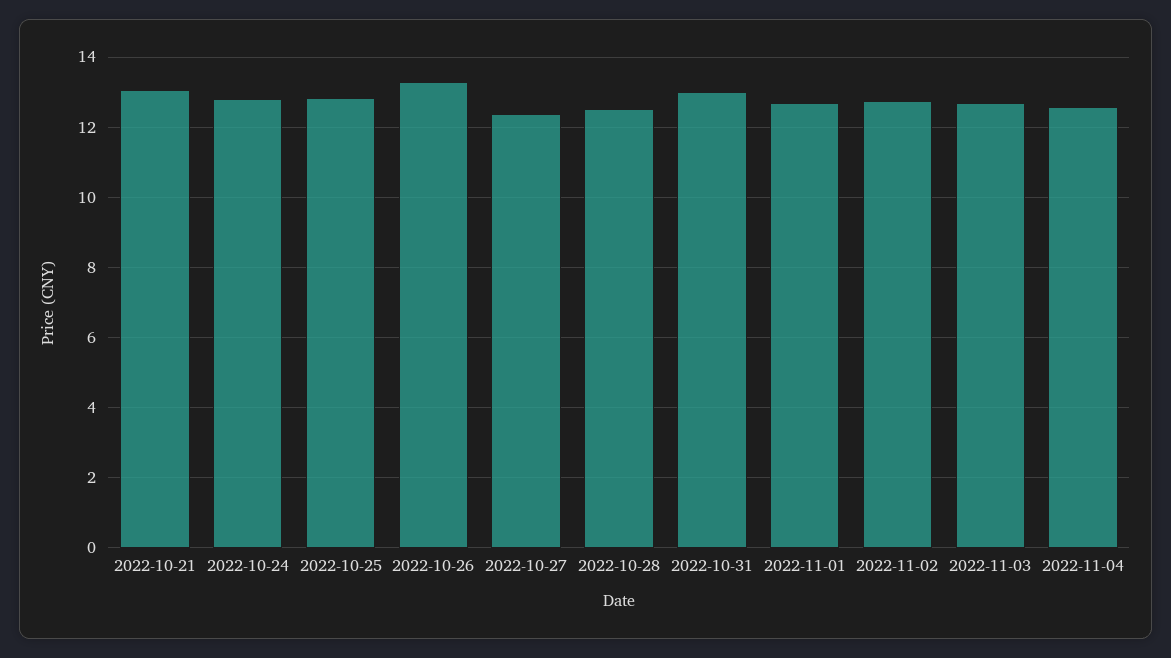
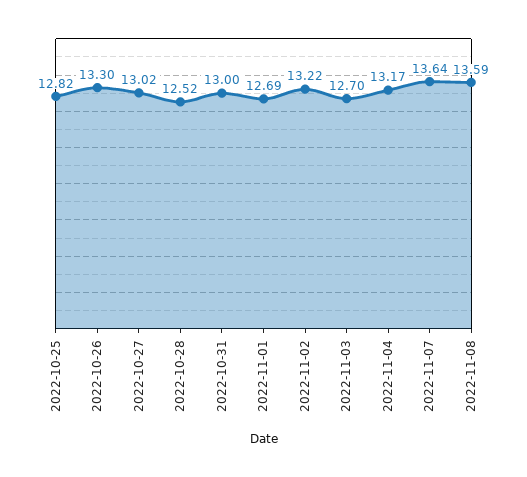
2022-10-21: 13 -> none
2022-10-24: 12.8 -> none
2022-10-27: 12.4 -> 13.02
2022-11-02: 12.8 -> 13.22
2022-11-04: 12.6 -> 13.17
2022-11-07: none -> 13.64
2022-11-08: none -> 13.59

